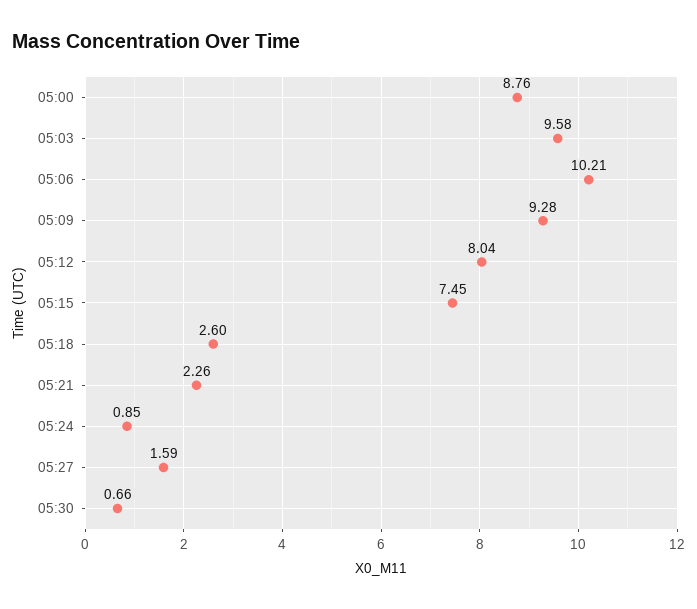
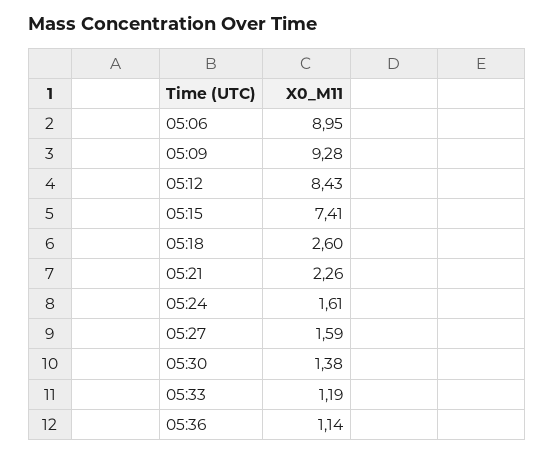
05:00: 8.76 -> none
05:03: 9.58 -> none
05:06: 10.21 -> 8.95
05:12: 8.04 -> 8.43
05:15: 7.45 -> 7.41
05:24: 0.85 -> 1.61
05:30: 0.66 -> 1.38
05:33: none -> 1.19
05:36: none -> 1.14

